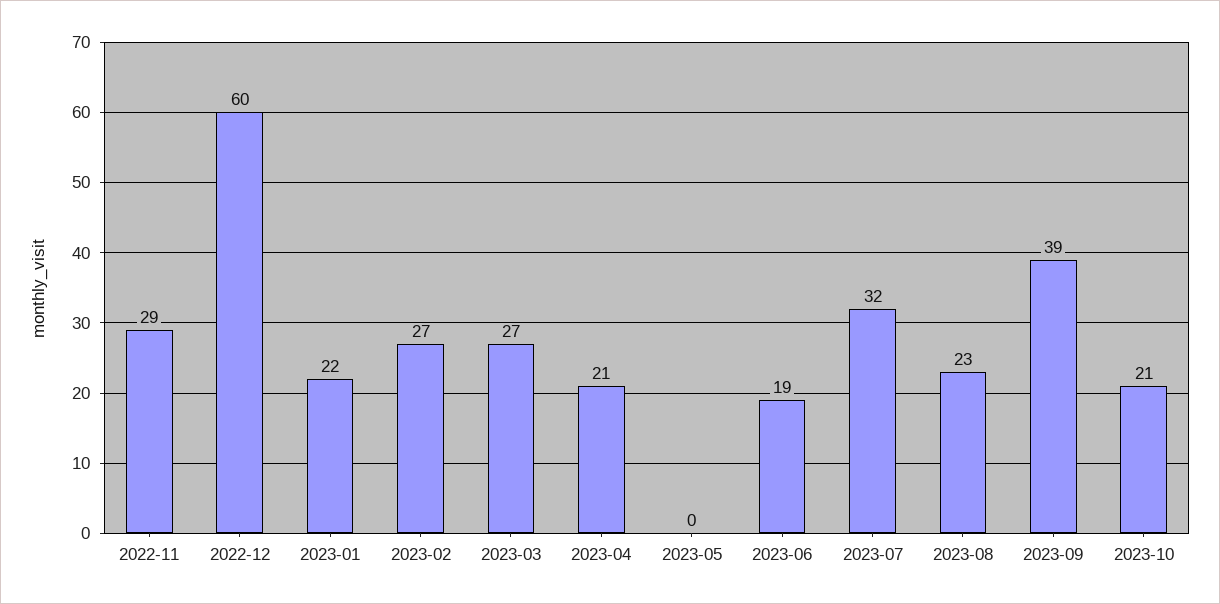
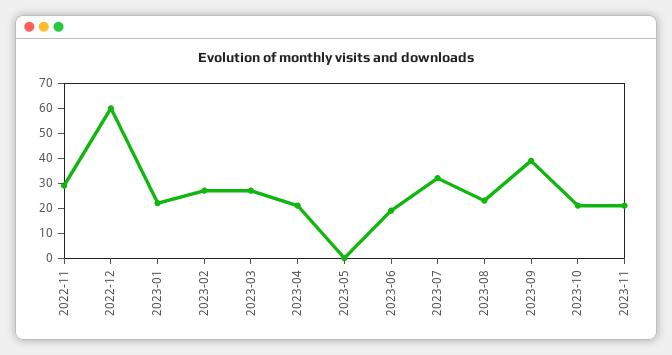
2023-11: none -> 20

